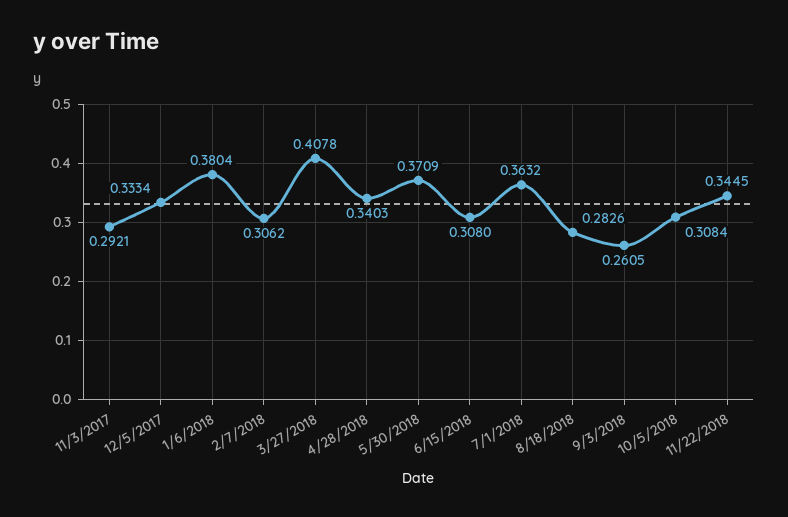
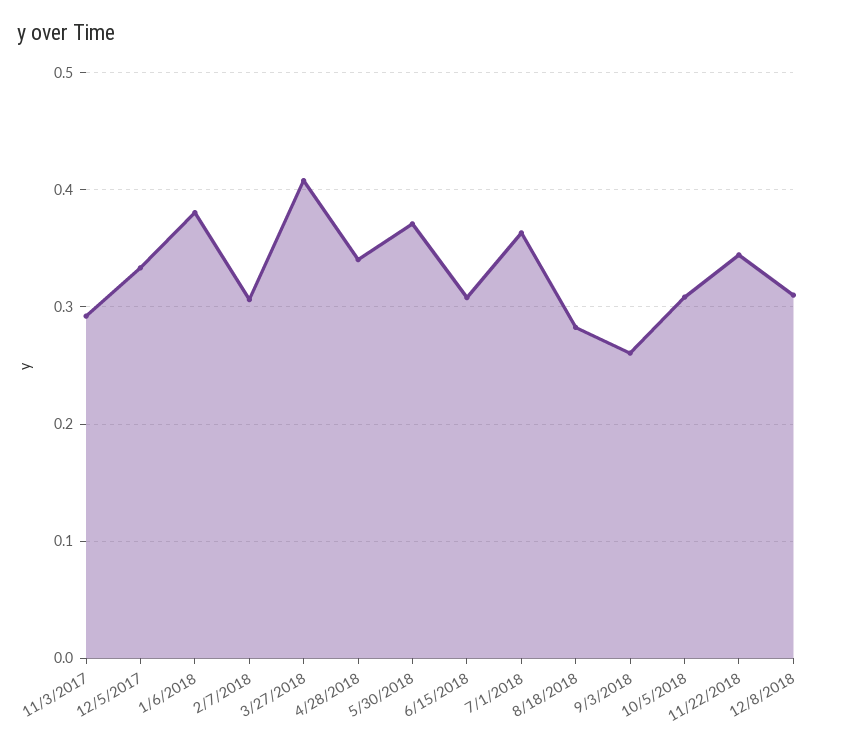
12/8/2018: none -> 0.31

